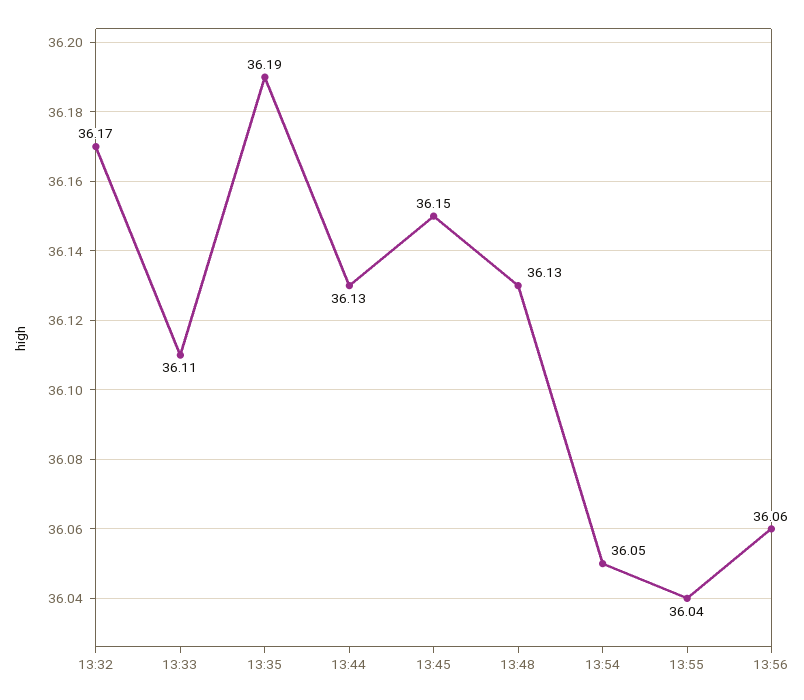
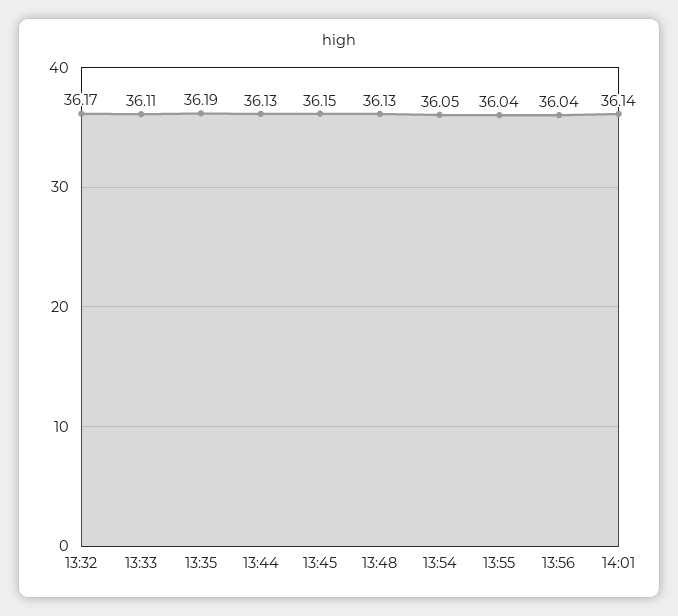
13:56: 36.06 -> 36.04
14:01: none -> 36.14

